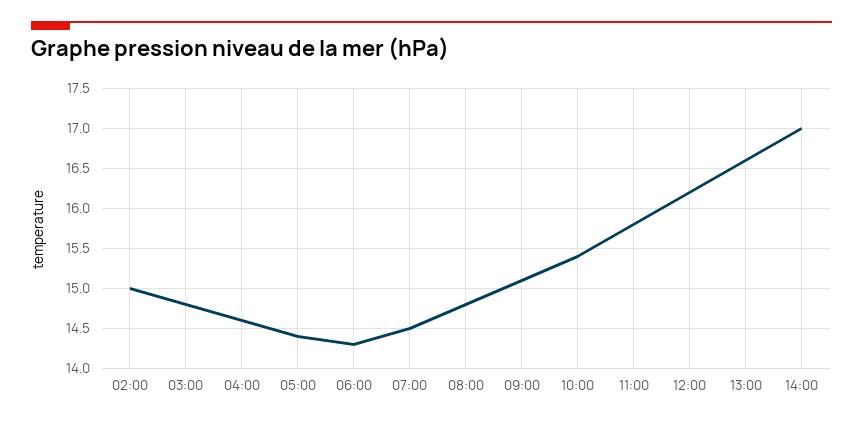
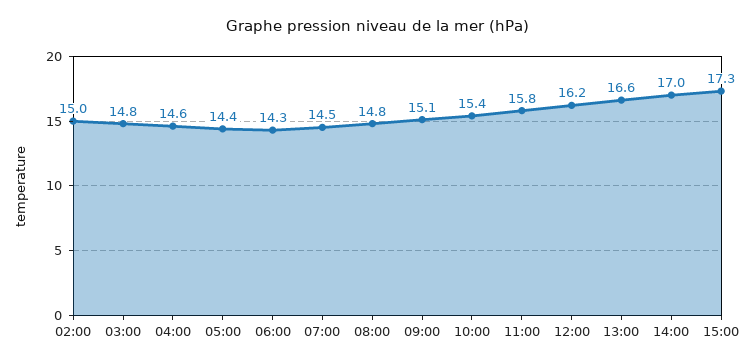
15:00: none -> 17.3

